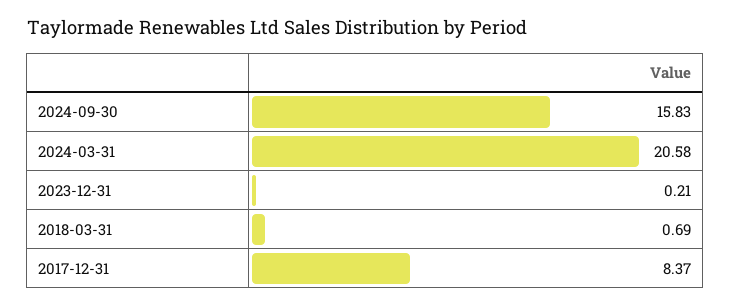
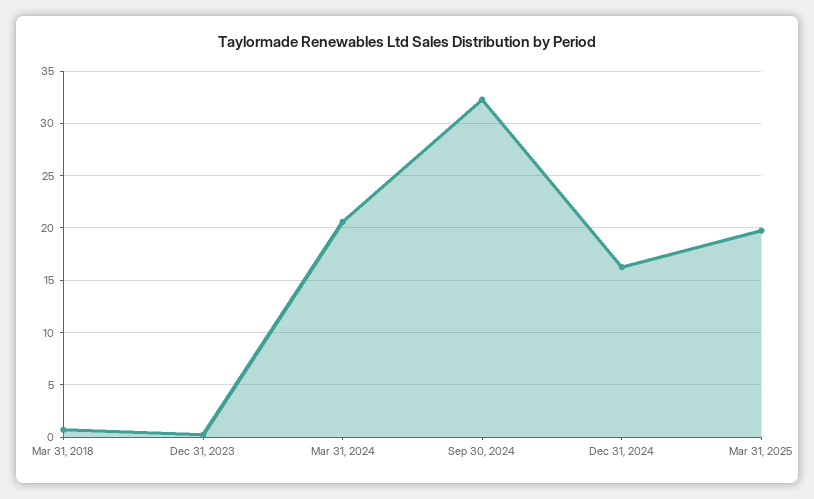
2024-09-30: 15.83 -> 32
2017-12-31: 8.37 -> none
Dec 31, 2024: none -> 16
Mar 31, 2025: none -> 20

